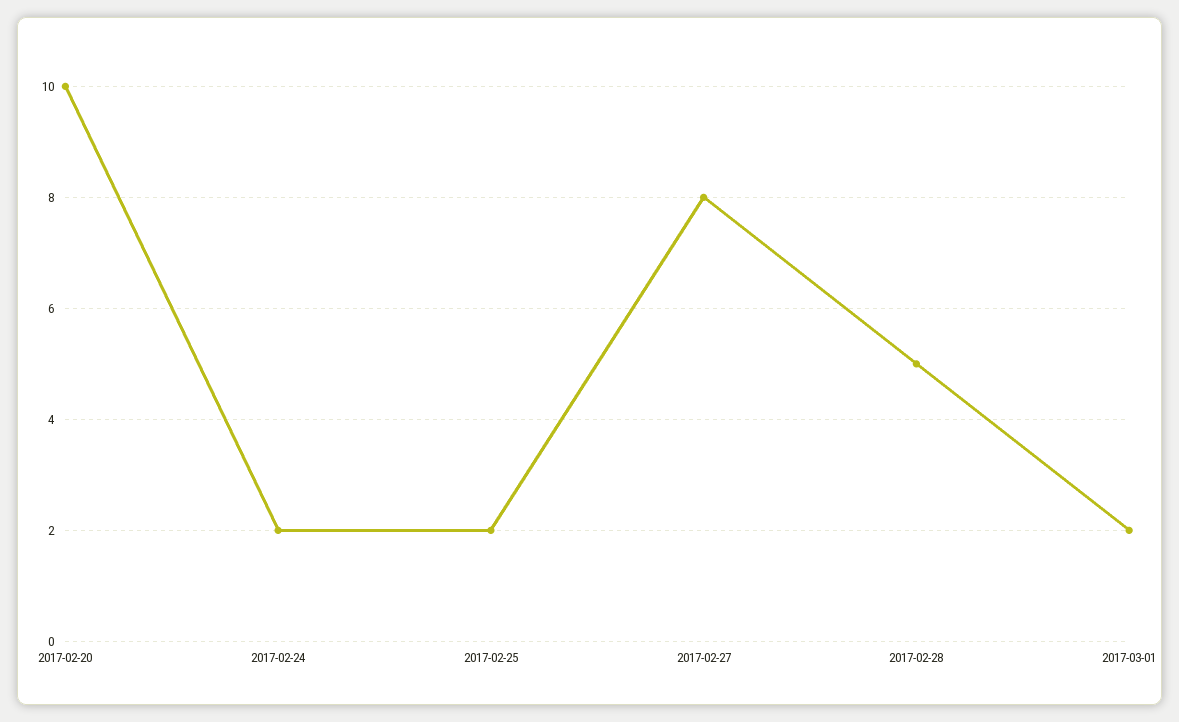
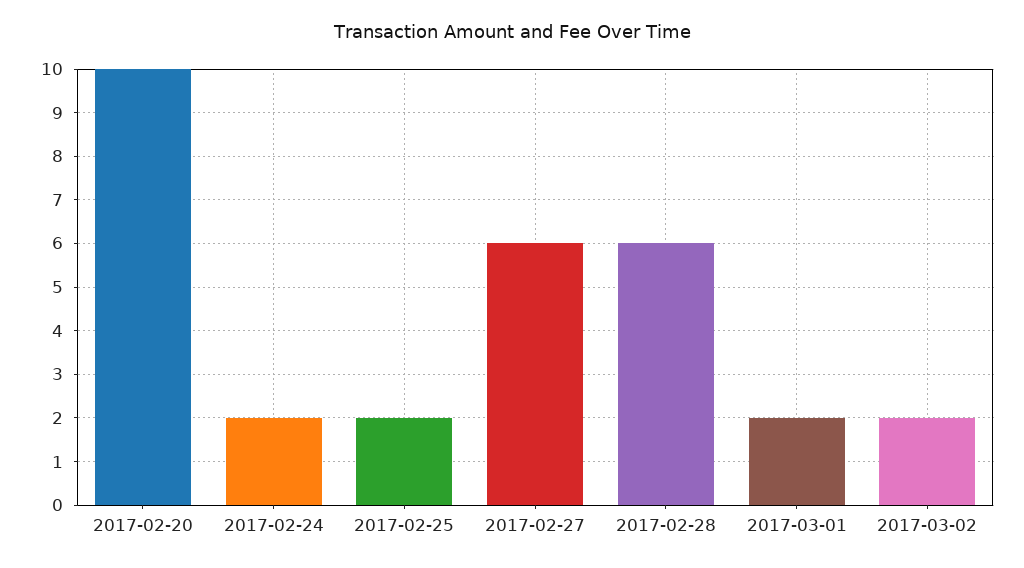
2017-02-27: 8 -> 6
2017-02-28: 5 -> 6
2017-03-02: none -> 2

